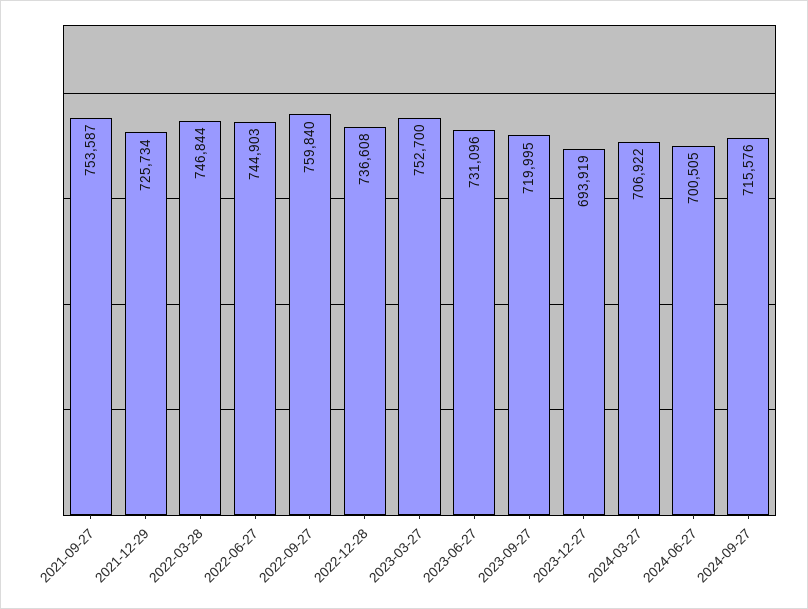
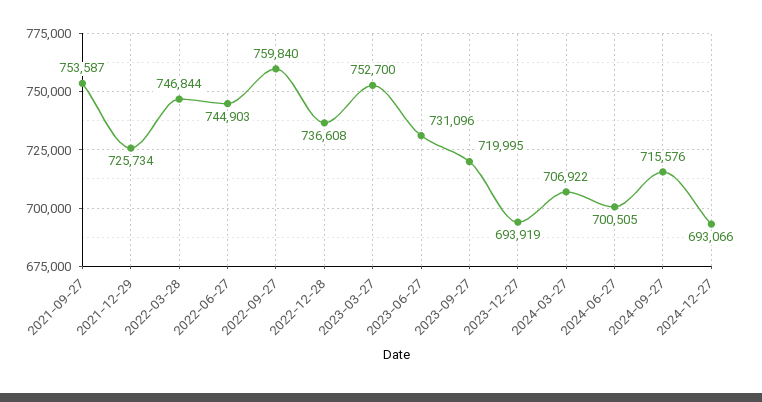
2024-12-27: none -> 693066

